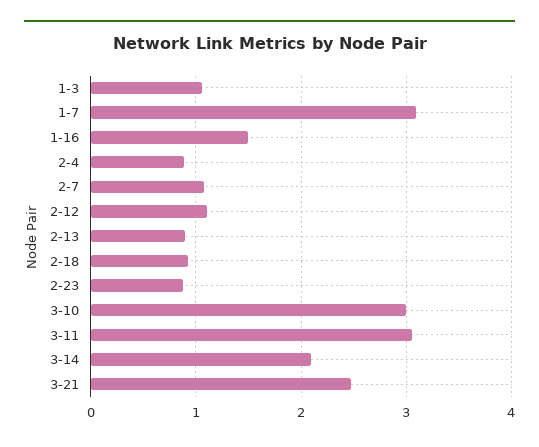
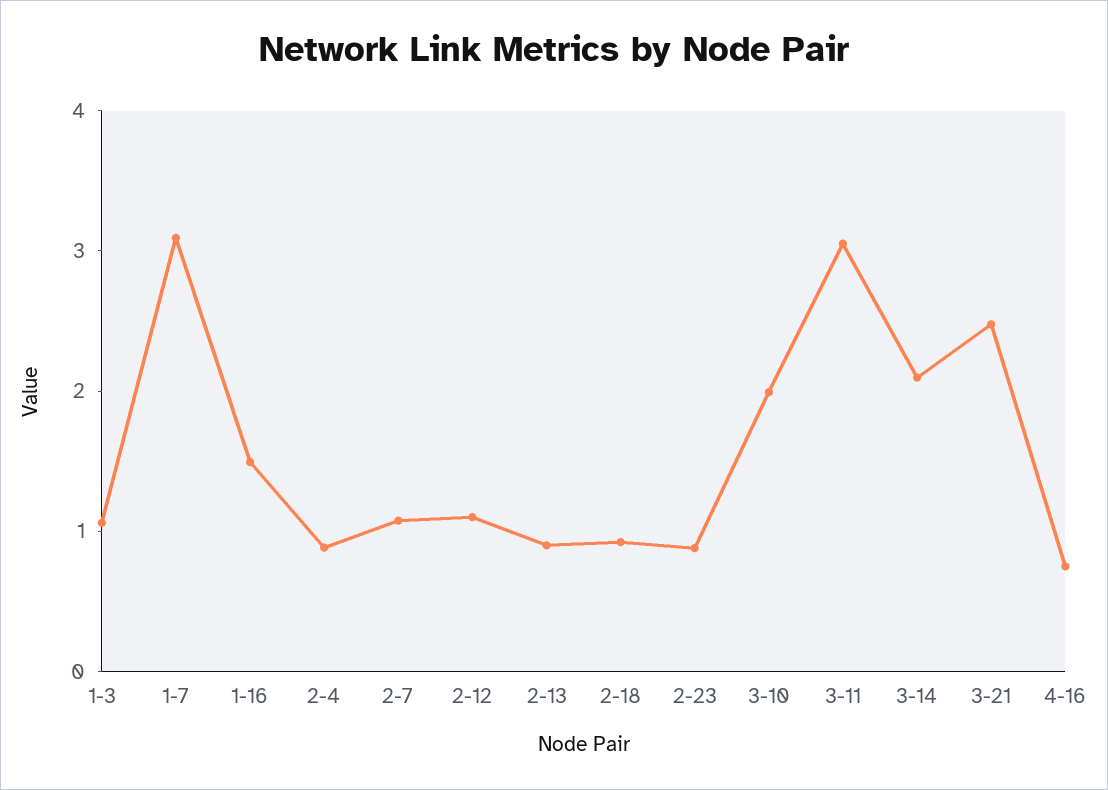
3-10: 3 -> 2
4-16: none -> 0.8

